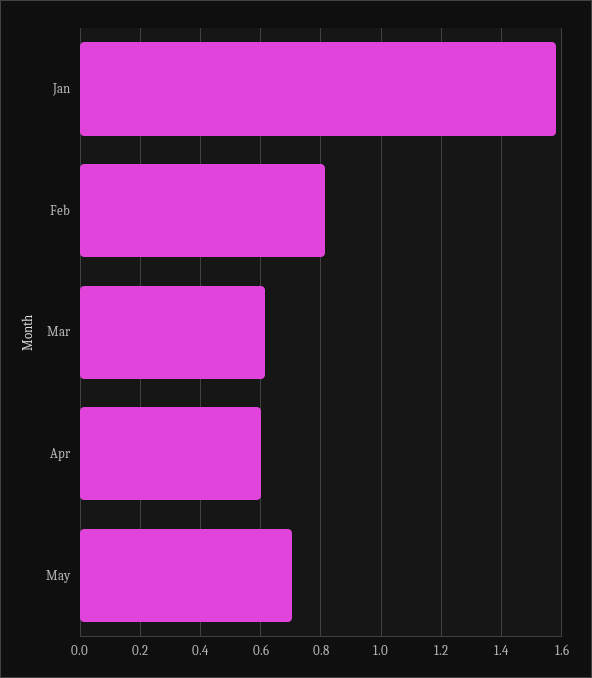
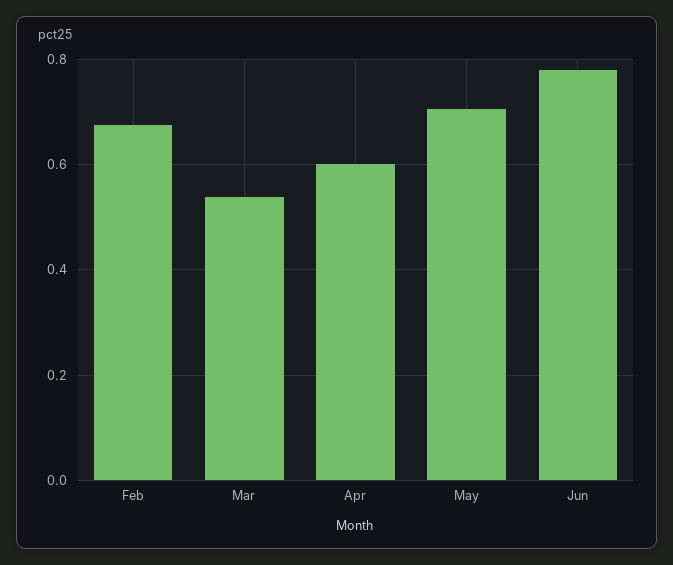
Jan: 1.58 -> none
Feb: 0.82 -> 0.68
Mar: 0.62 -> 0.54
Jun: none -> 0.78

